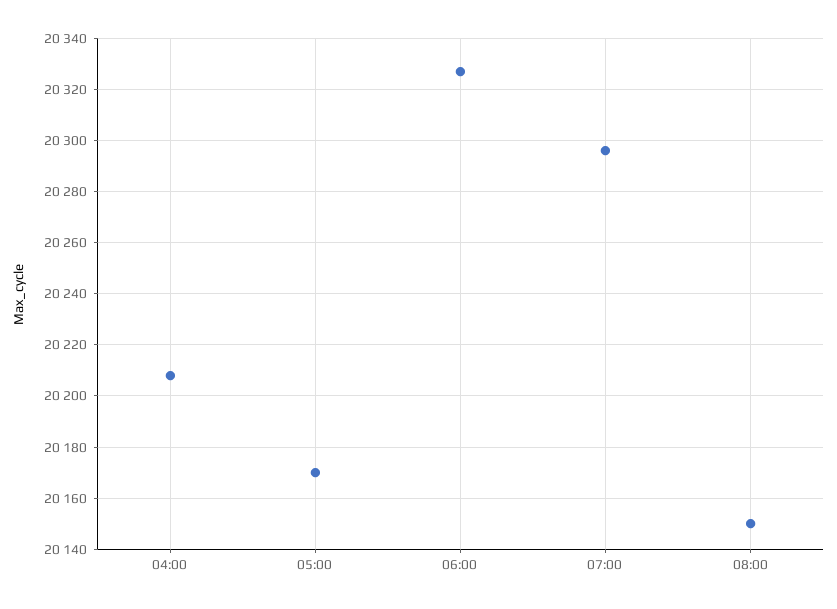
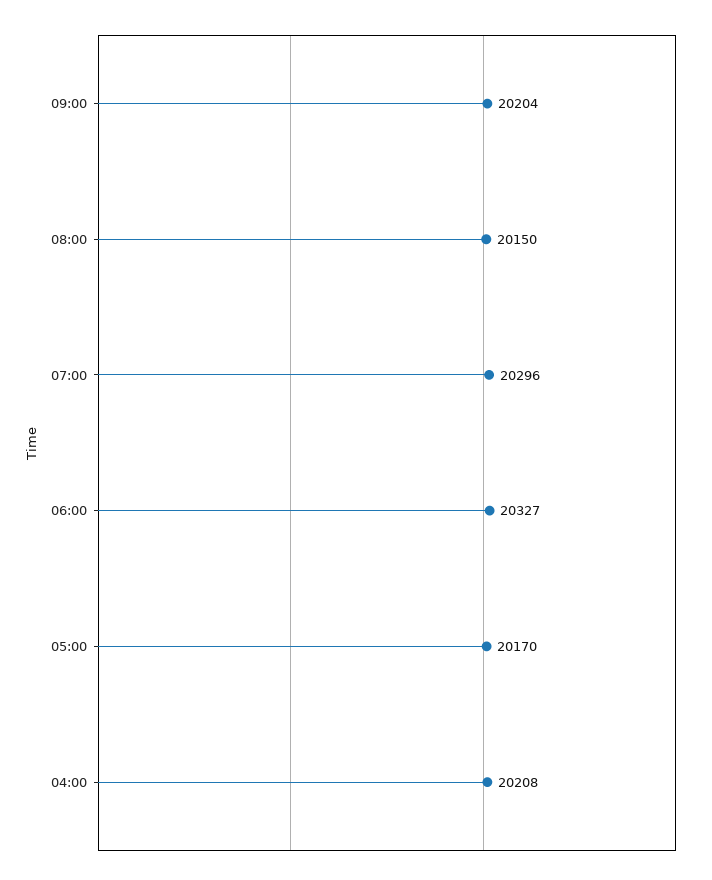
09:00: none -> 20204

